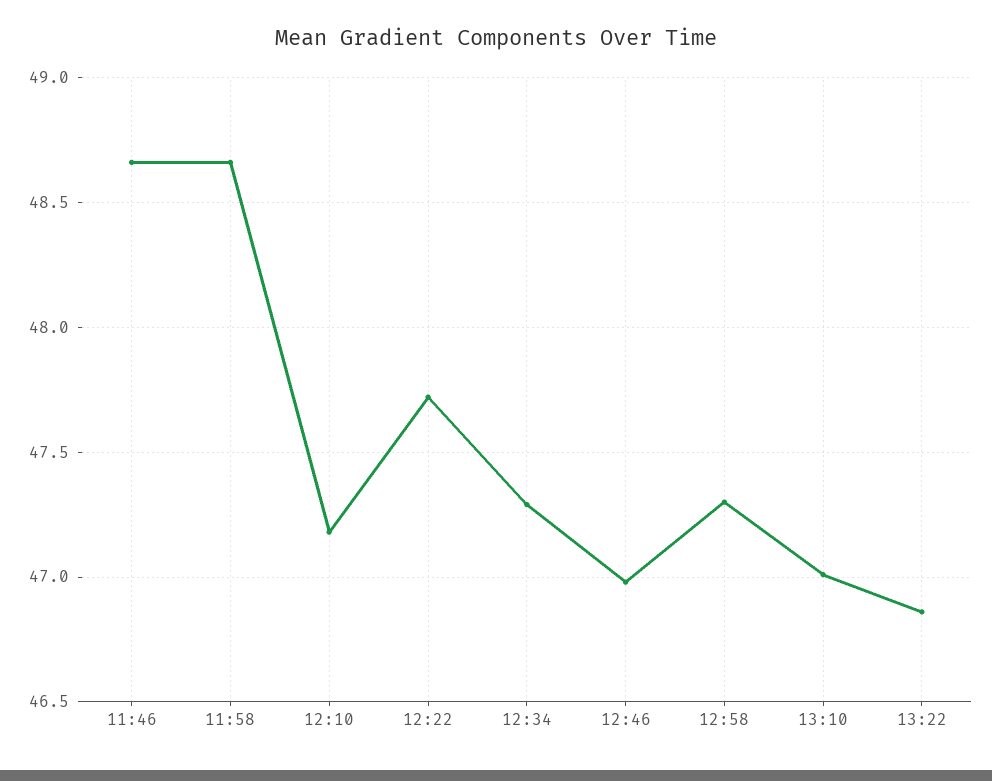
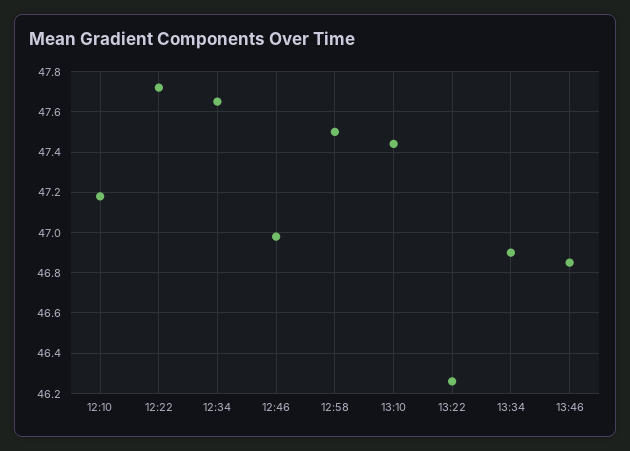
11:46: 48.65 -> none
11:58: 48.65 -> none
12:34: 47.3 -> 47.65
12:58: 47.3 -> 47.5
13:10: 47 -> 47.45
13:22: 46.85 -> 46.25
13:34: none -> 46.9
13:46: none -> 46.85

